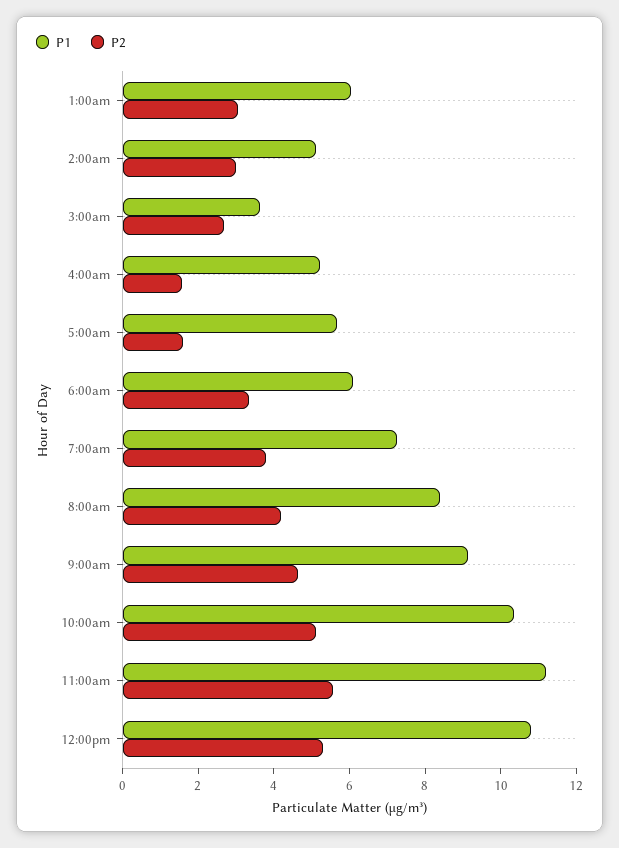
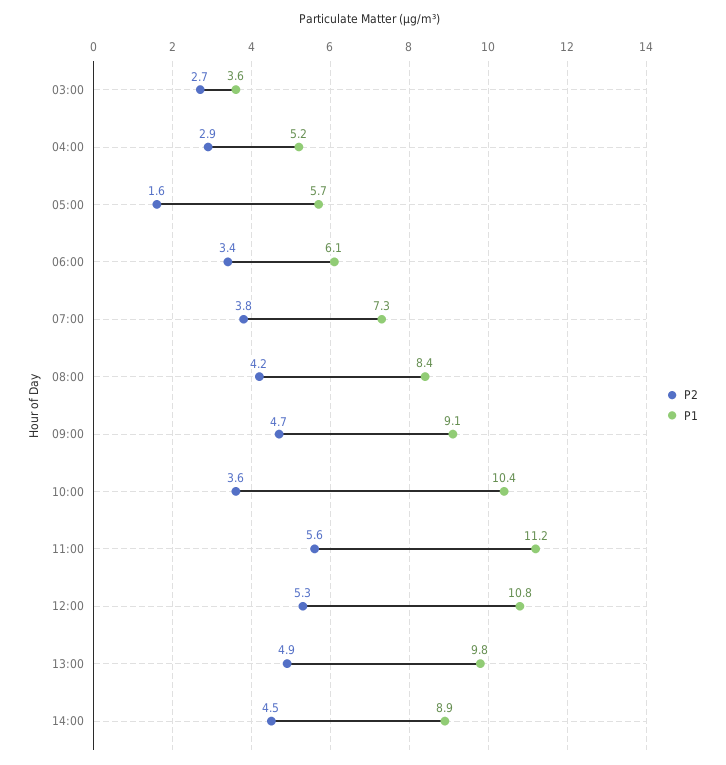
P1, 1:00am: 6 -> none
P2, 1:00am: 3 -> none
P1, 2:00am: 5 -> none
P2, 2:00am: 3 -> none
P2, 4:00am: 1.5 -> 2.9
P2, 10:00am: 5 -> 3.6
P2, 13:00: none -> 4.9
P1, 13:00: none -> 9.8
P2, 14:00: none -> 4.5
P1, 14:00: none -> 8.9

